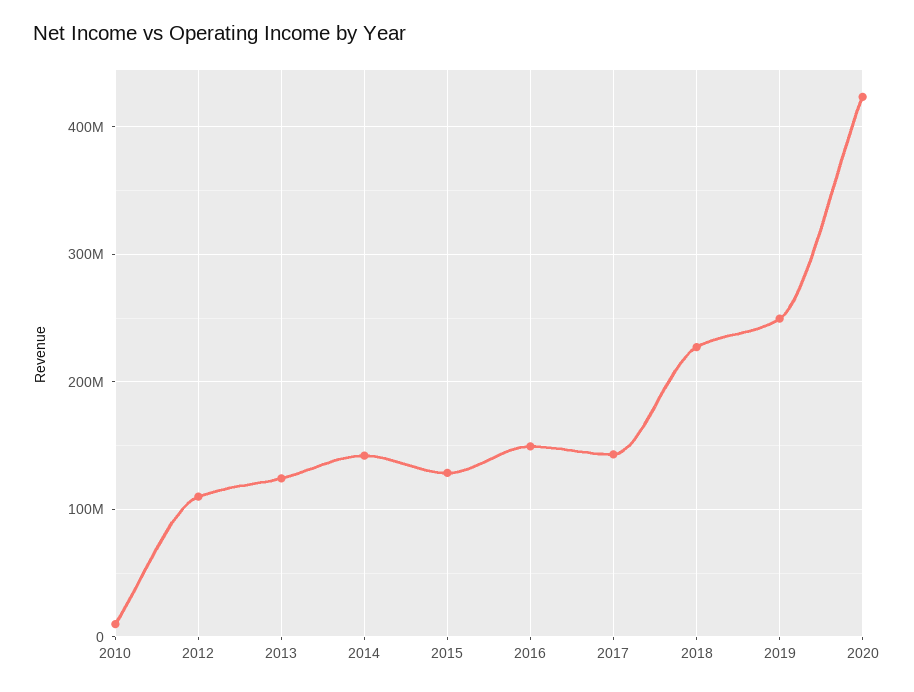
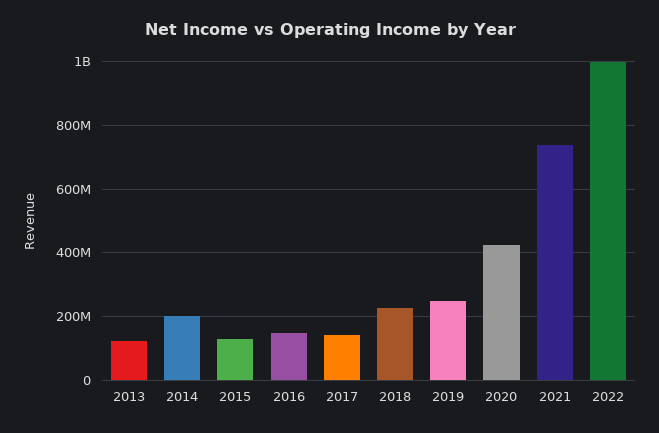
2010: 10000000 -> none
2012: 110000000 -> none
2014: 140000000 -> 200000000
2021: none -> 740000000
2022: none -> 1000000000

